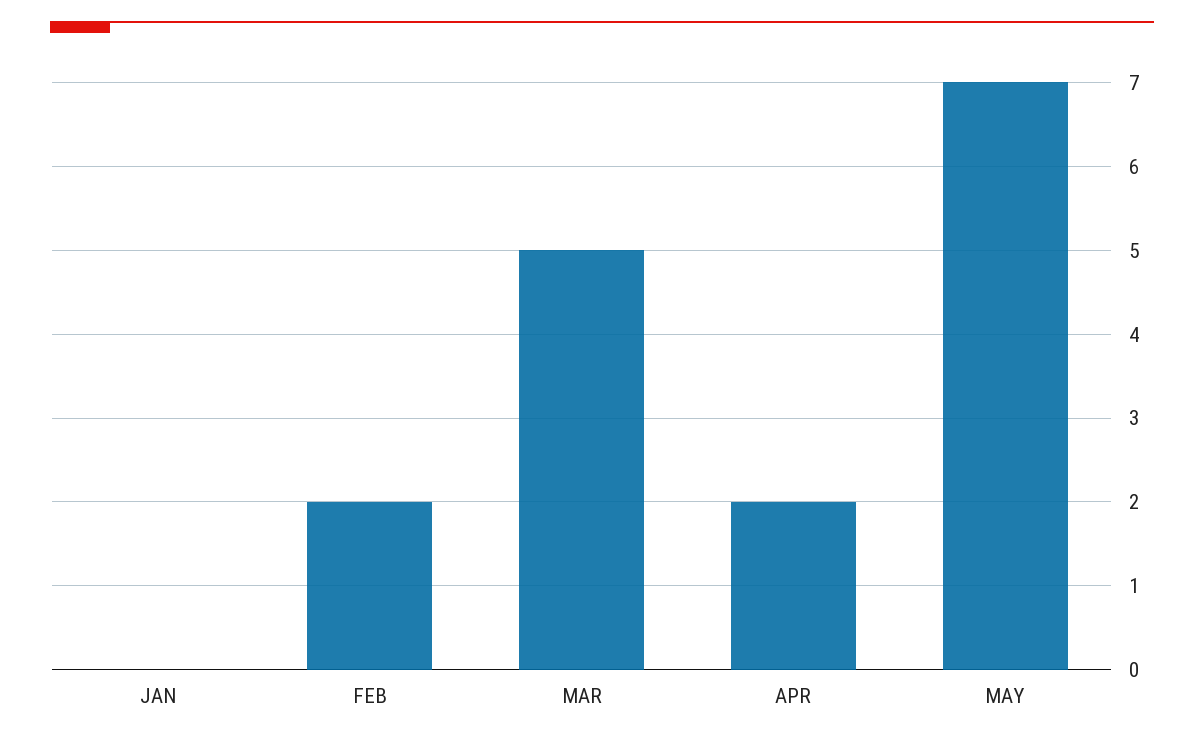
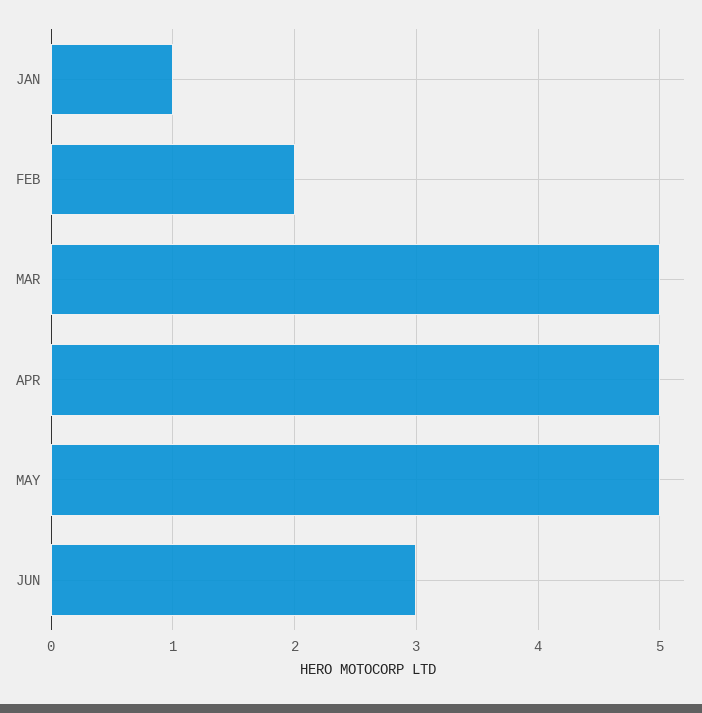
JAN: 0 -> 1
APR: 2 -> 5
MAY: 7 -> 5
JUN: none -> 3

